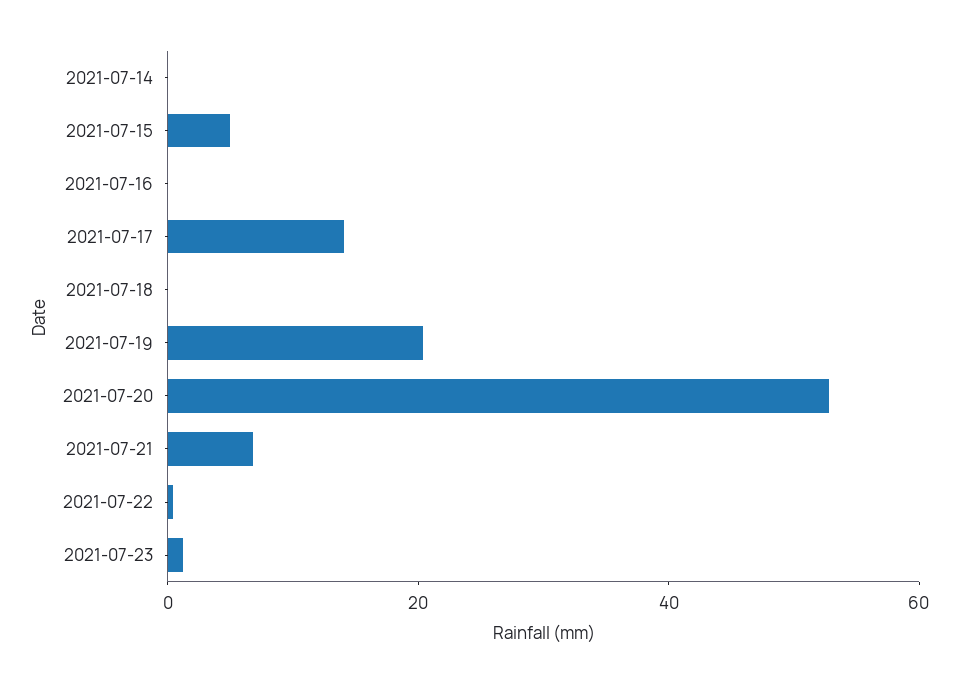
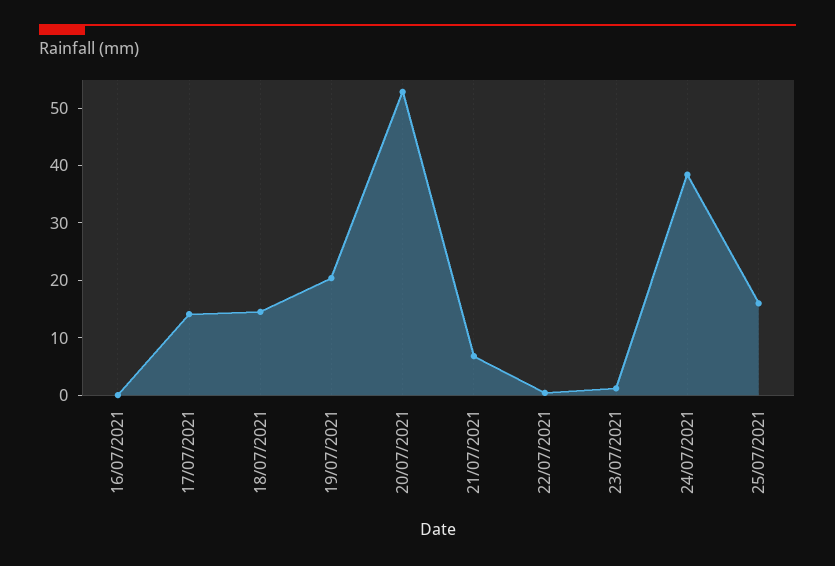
2021-07-14: 0 -> none
2021-07-15: 5 -> none
2021-07-18: 0 -> 14
24/07/2021: none -> 38
25/07/2021: none -> 16

